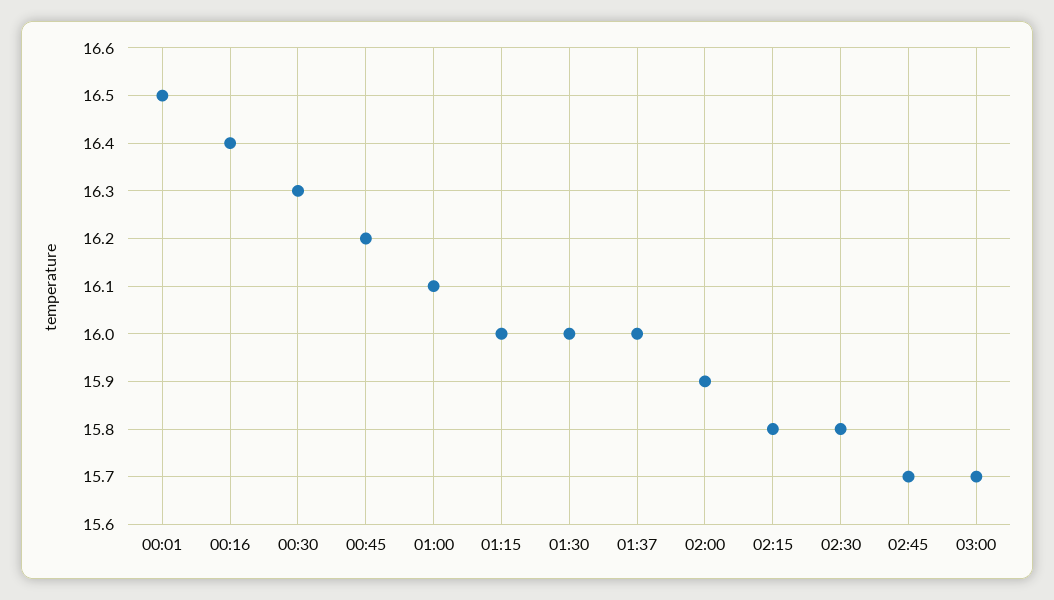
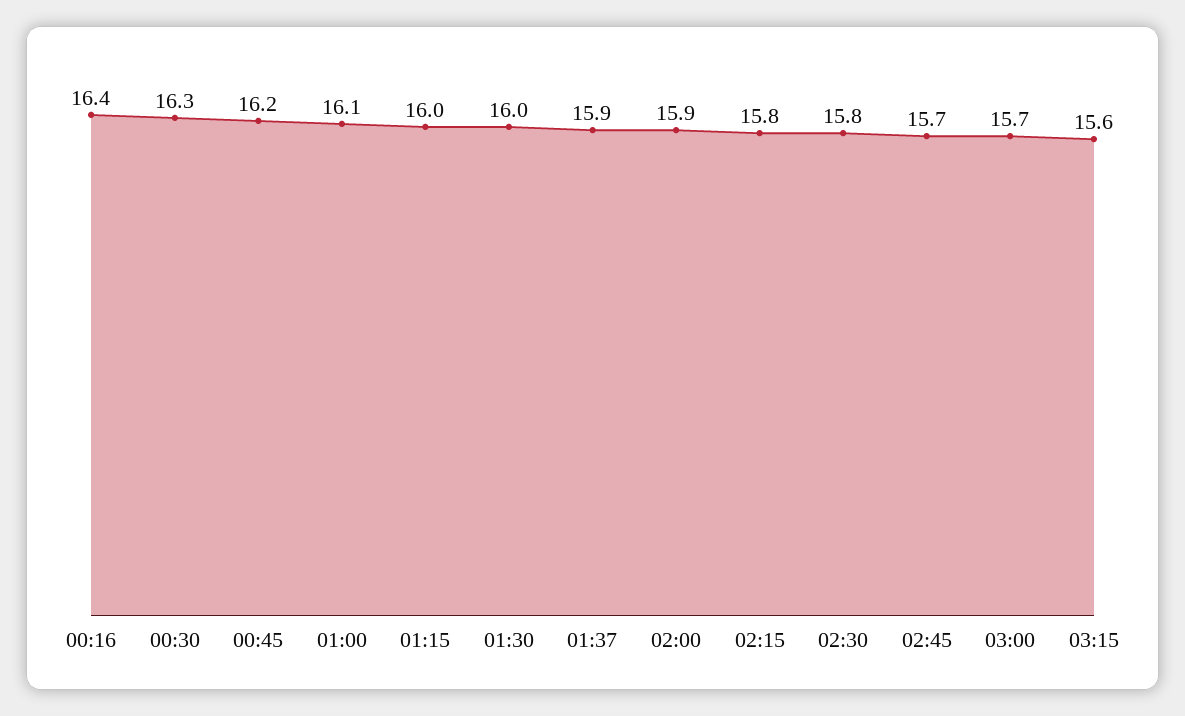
00:01: 16.5 -> none
01:37: 16 -> 15.9
03:15: none -> 15.6

